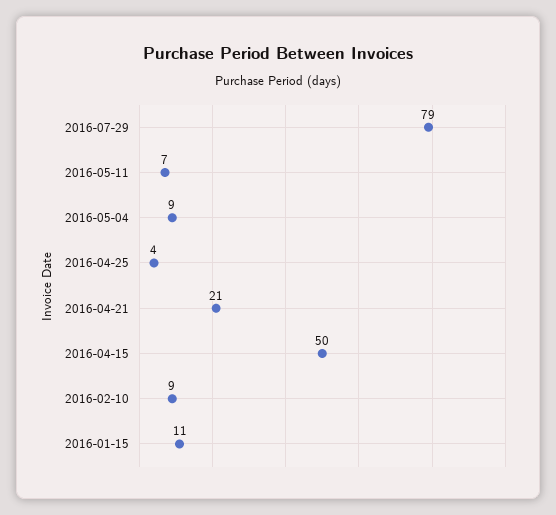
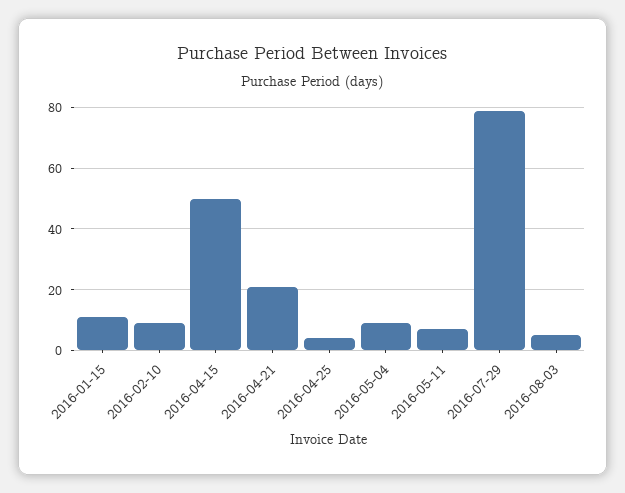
2016-08-03: none -> 5

